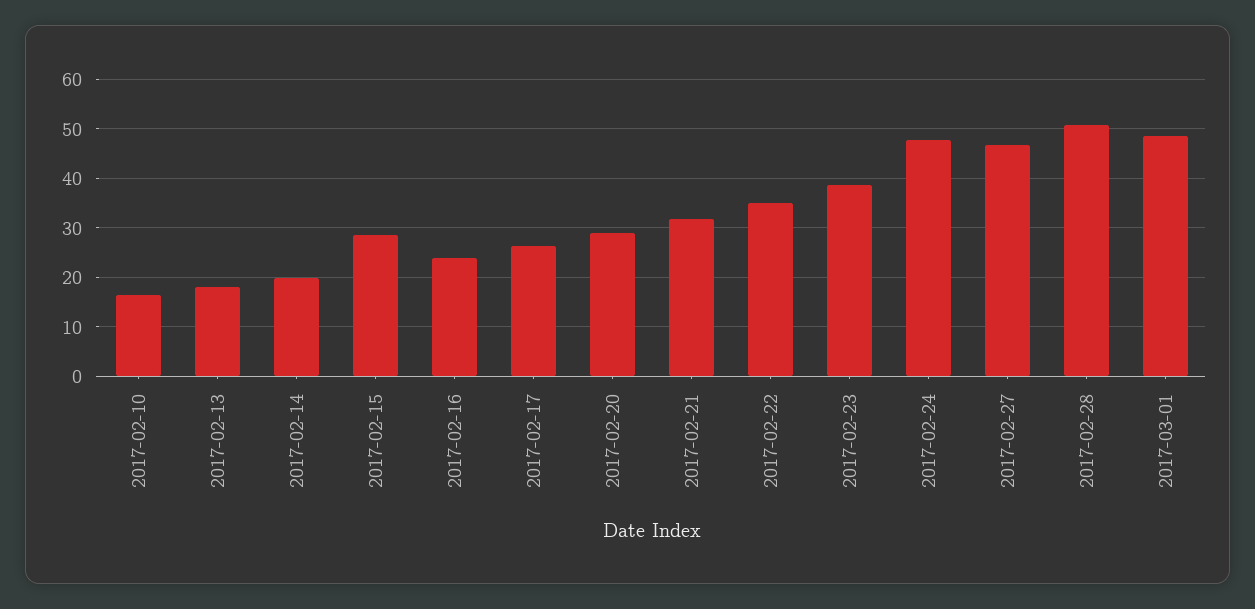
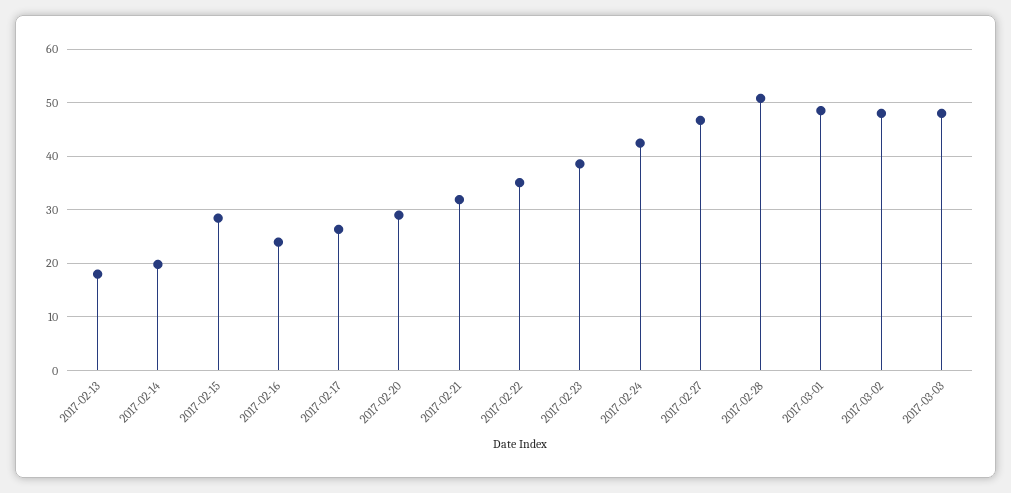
2017-02-10: 16 -> none
2017-02-24: 48 -> 42
2017-03-02: none -> 48
2017-03-03: none -> 48

